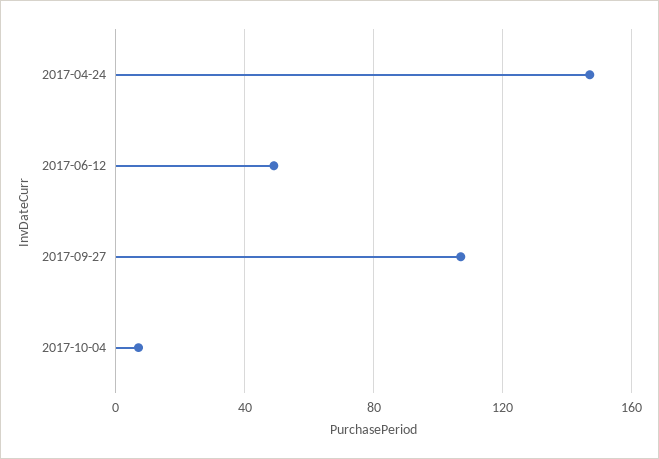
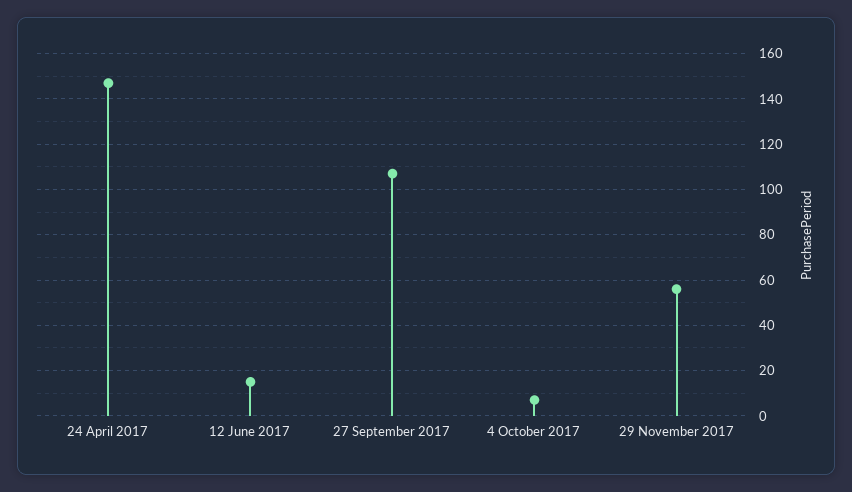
2017-06-12: 50 -> 15
29 November 2017: none -> 55

